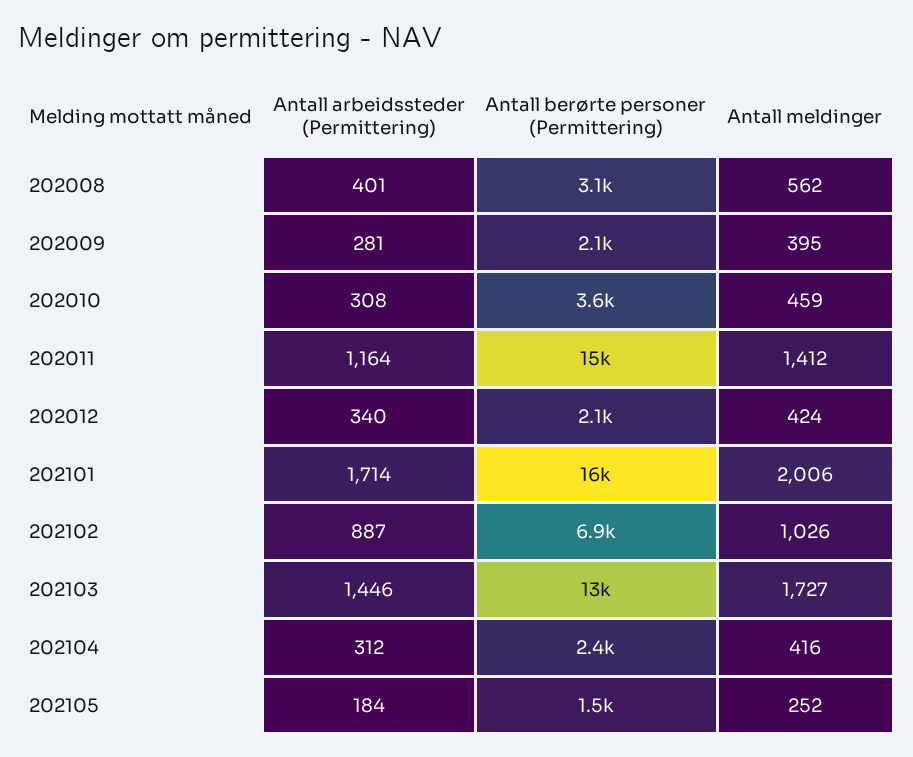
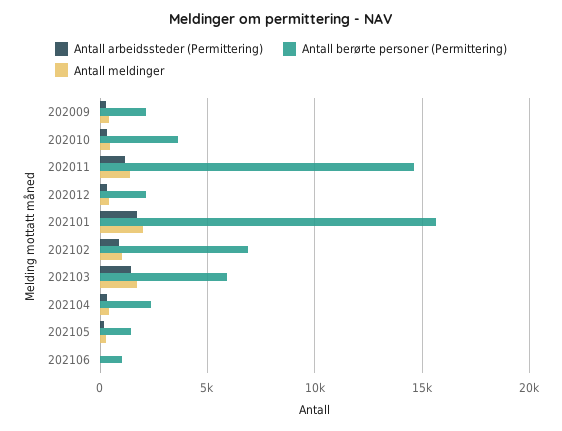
Antall arbeidssteder (Permittering), 202008: 401 -> none
Antall berørte personer (Permittering), 202008: 3100 -> none
Antall meldinger, 202008: 562 -> none
Antall berørte personer (Permittering), 202103: 13000 -> 6000
Antall arbeidssteder (Permittering), 202106: none -> 0
Antall berørte personer (Permittering), 202106: none -> 1000
Antall meldinger, 202106: none -> 0

